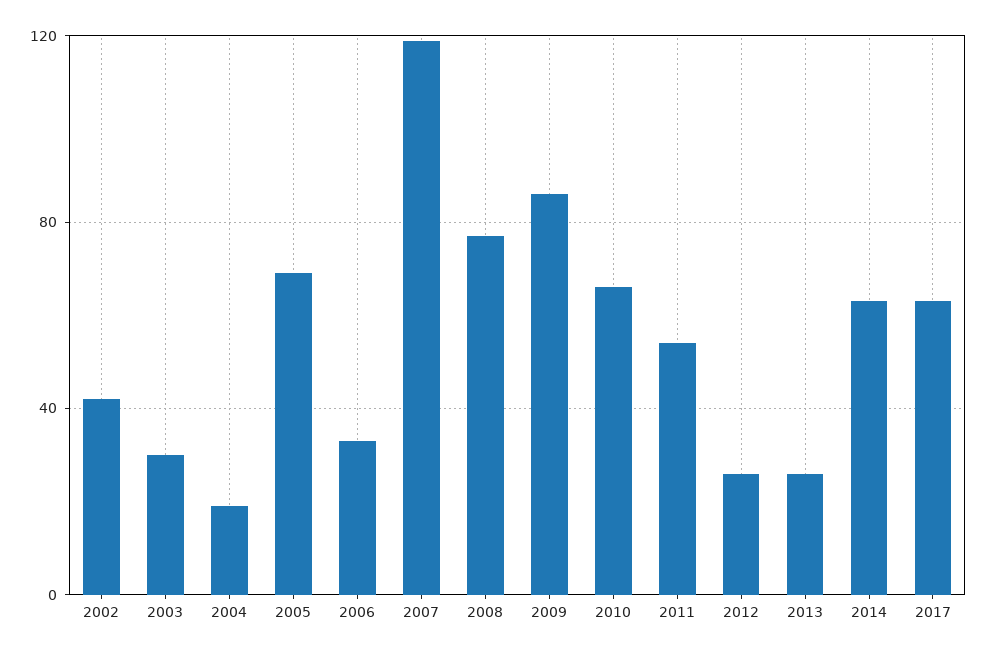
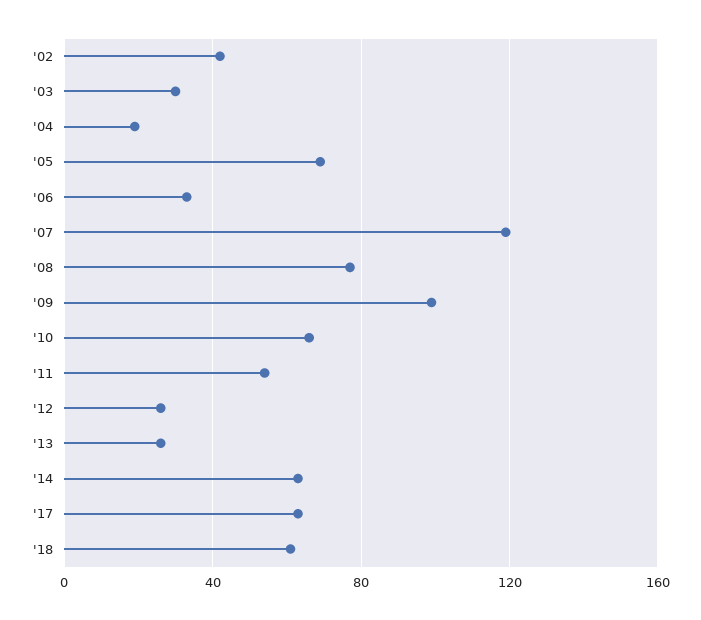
2009: 85 -> 100
'18: none -> 60

